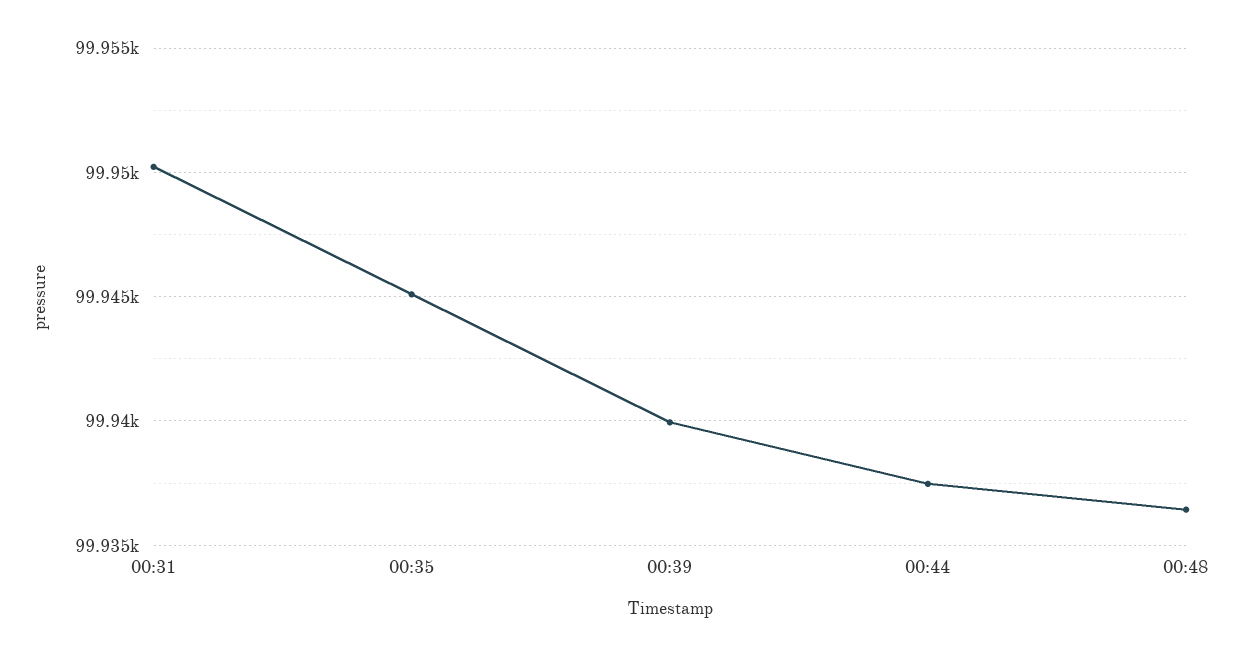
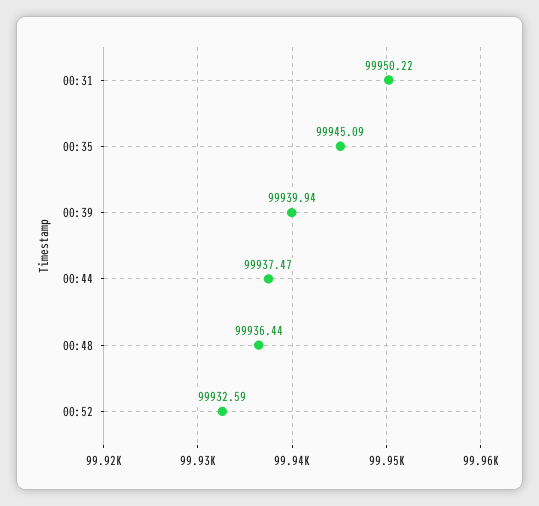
00:52: none -> 99932.59

